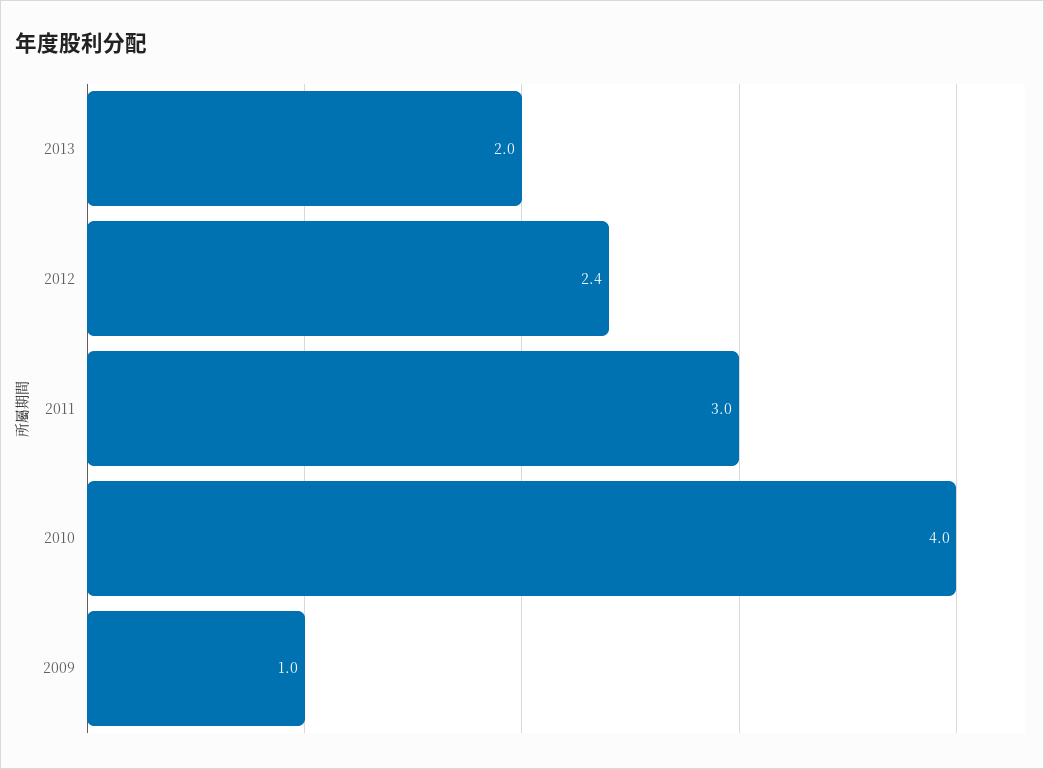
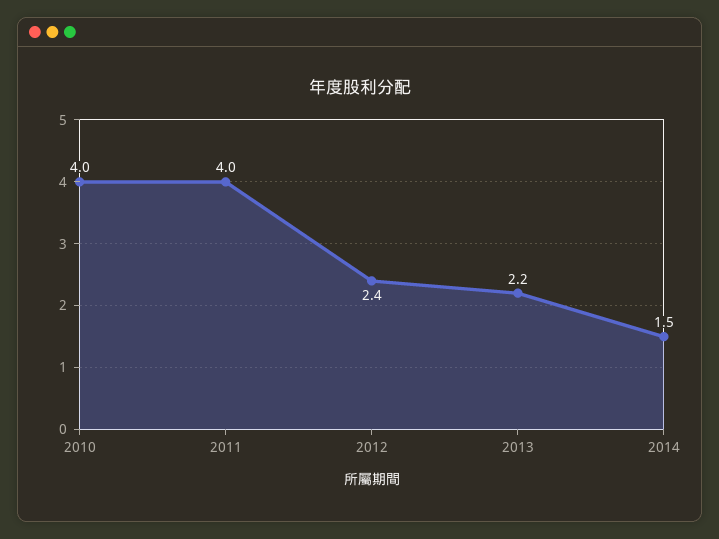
2013: 2 -> 2.2
2011: 3 -> 4
2009: 1 -> none
2014: none -> 1.5

